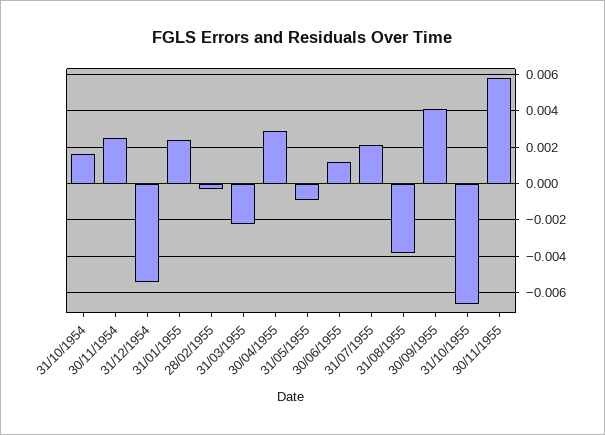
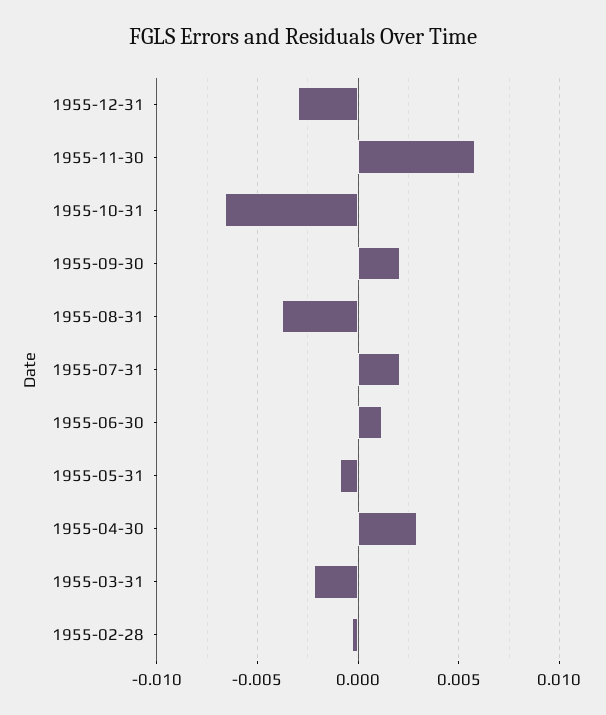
31/10/1954: 0.0015 -> none
30/11/1954: 0.0025 -> none
31/12/1954: -0.0055 -> none
31/01/1955: 0.0025 -> none
30/09/1955: 0.004 -> 0.002
1955-12-31: none -> -0.003

